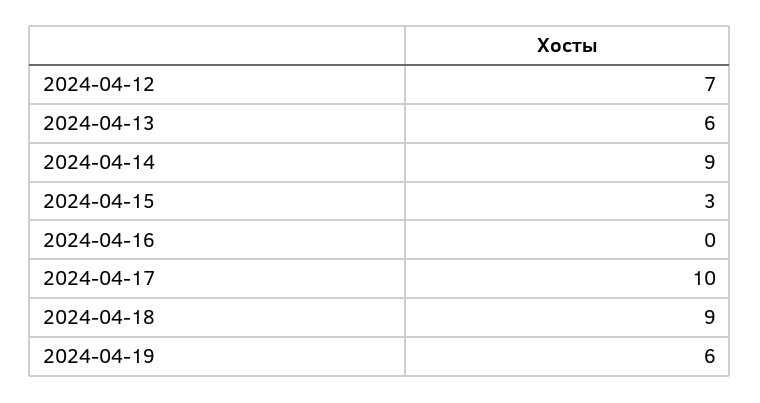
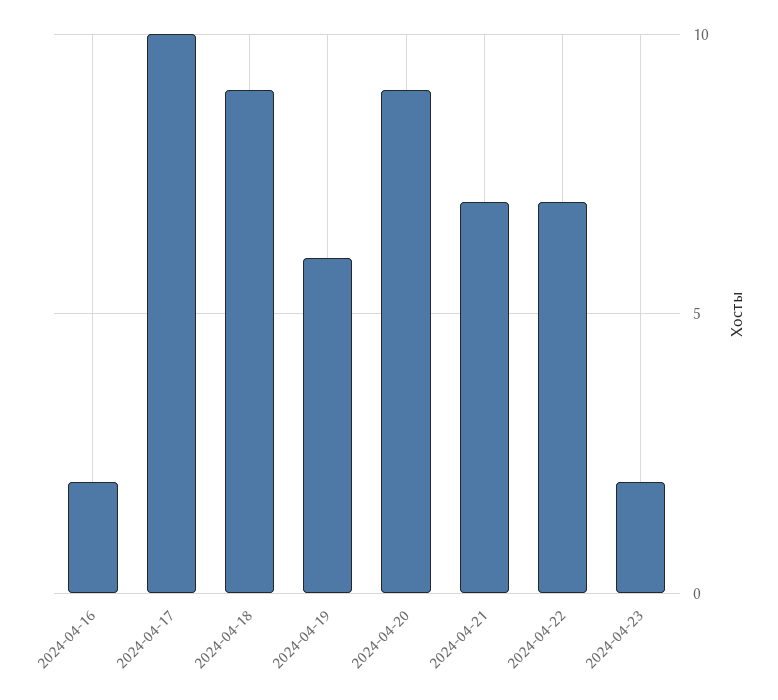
2024-04-12: 7 -> none
2024-04-13: 6 -> none
2024-04-14: 9 -> none
2024-04-15: 3 -> none
2024-04-16: 0 -> 2
2024-04-20: none -> 9
2024-04-21: none -> 7
2024-04-22: none -> 7
2024-04-23: none -> 2

